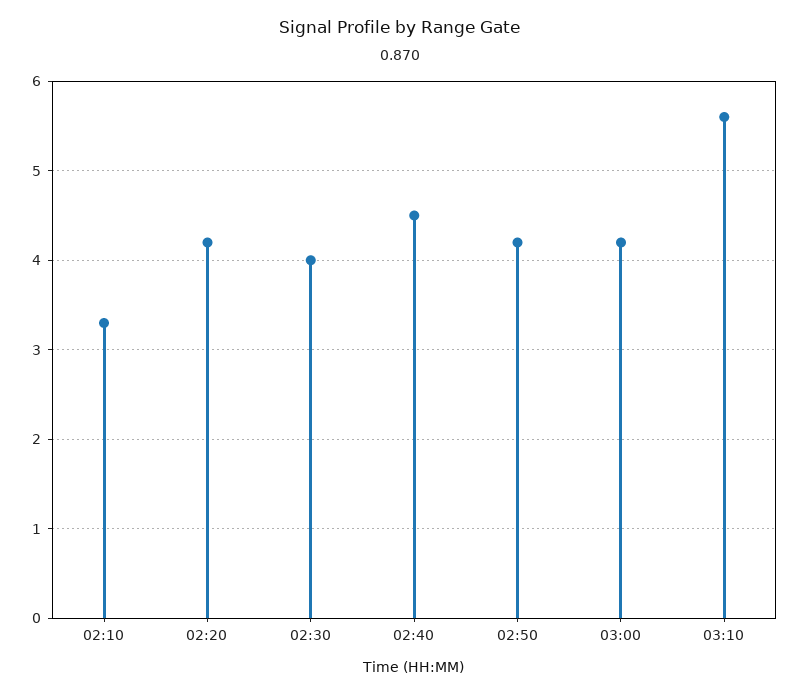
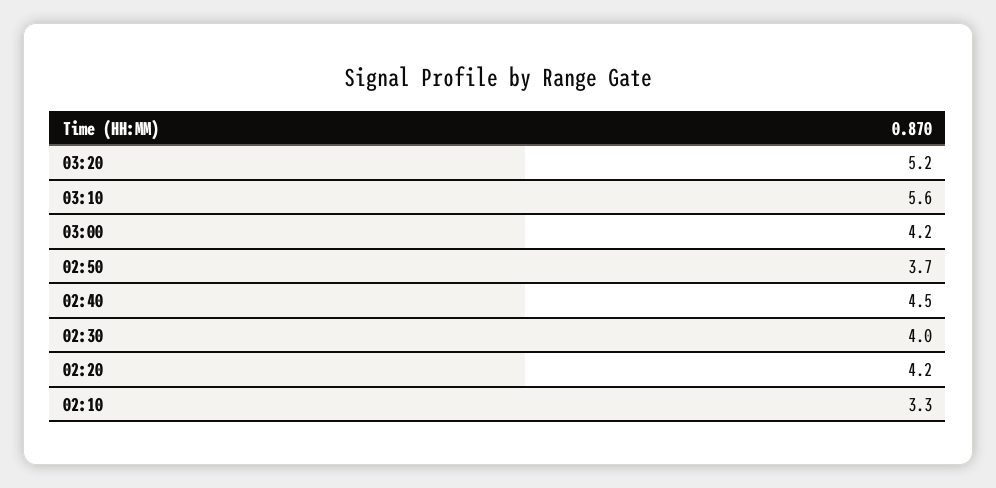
02:50: 4.2 -> 3.7
03:20: none -> 5.2

